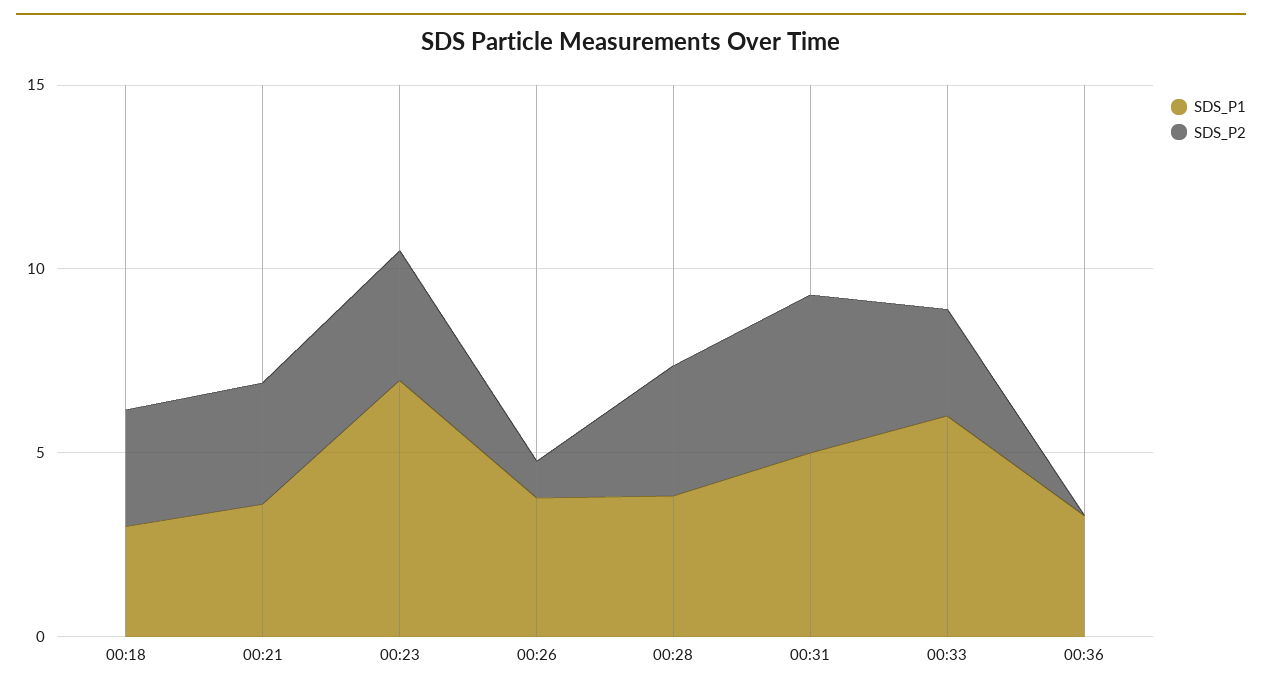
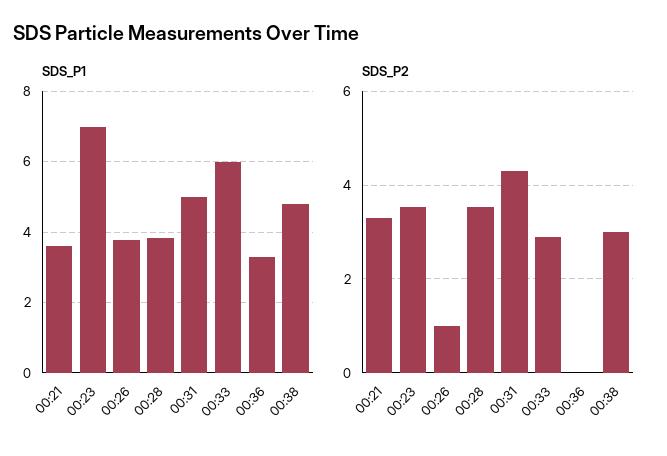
SDS_P1, 00:18: 3 -> none
SDS_P2, 00:18: 3 -> none
SDS_P1, 00:38: none -> 4.8
SDS_P2, 00:38: none -> 3

